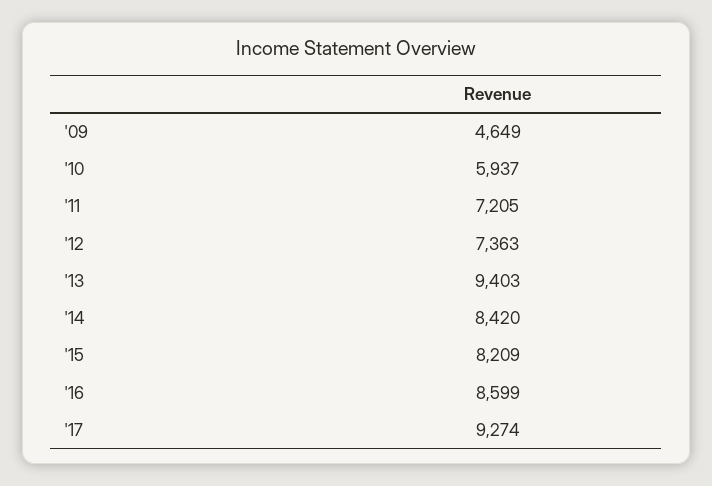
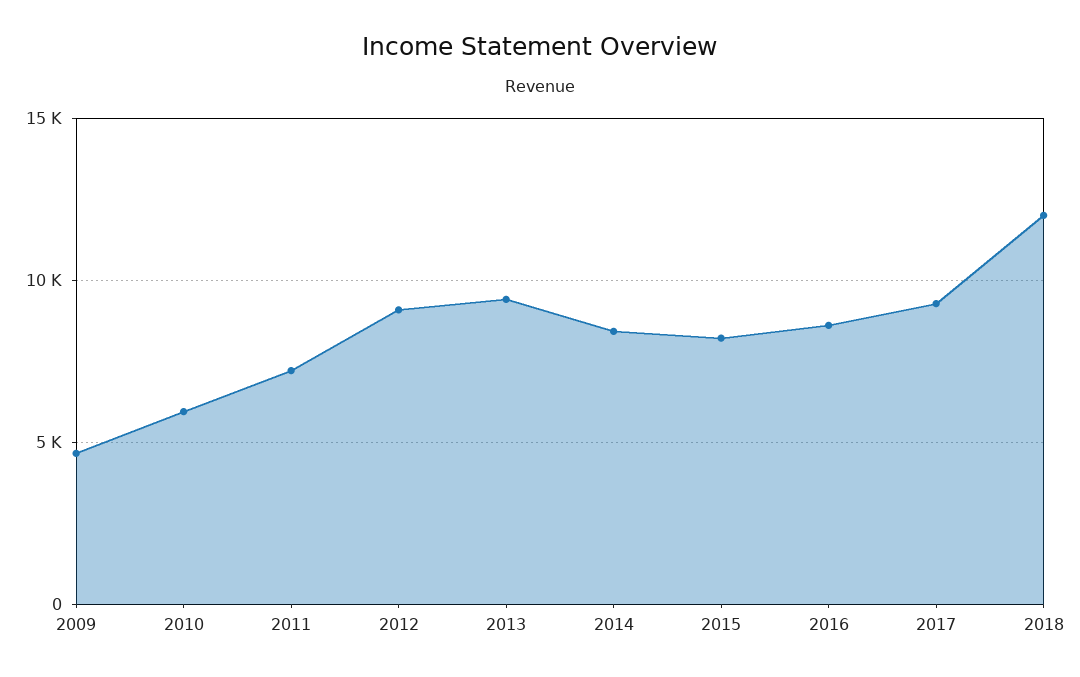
'12: 7363 -> 9000
2018: none -> 12000

